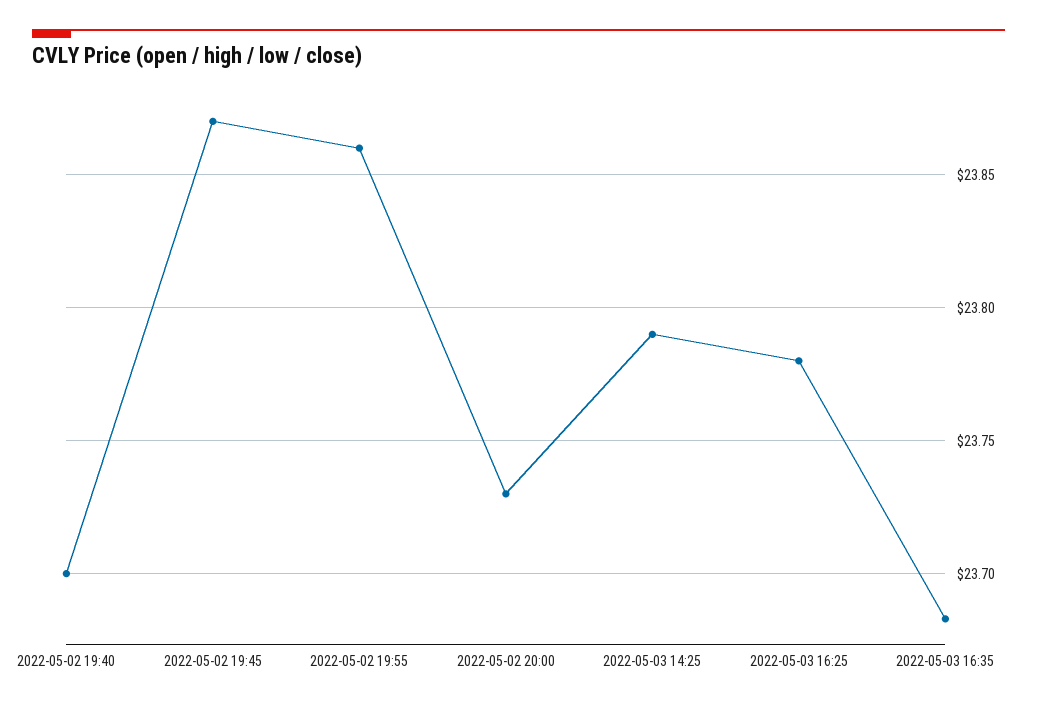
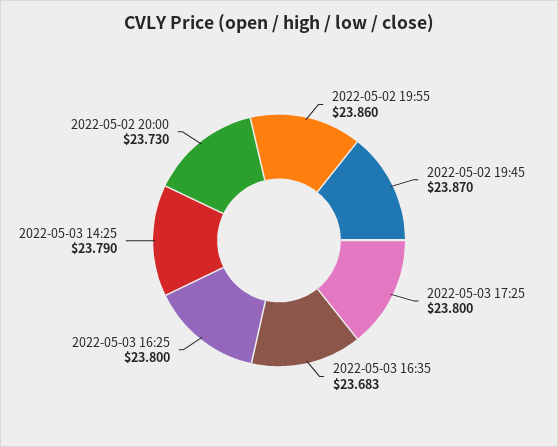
2022-05-02 19:40: 23.7 -> none
2022-05-03 16:25: 23.78 -> 23.8
2022-05-03 17:25: none -> 23.8

